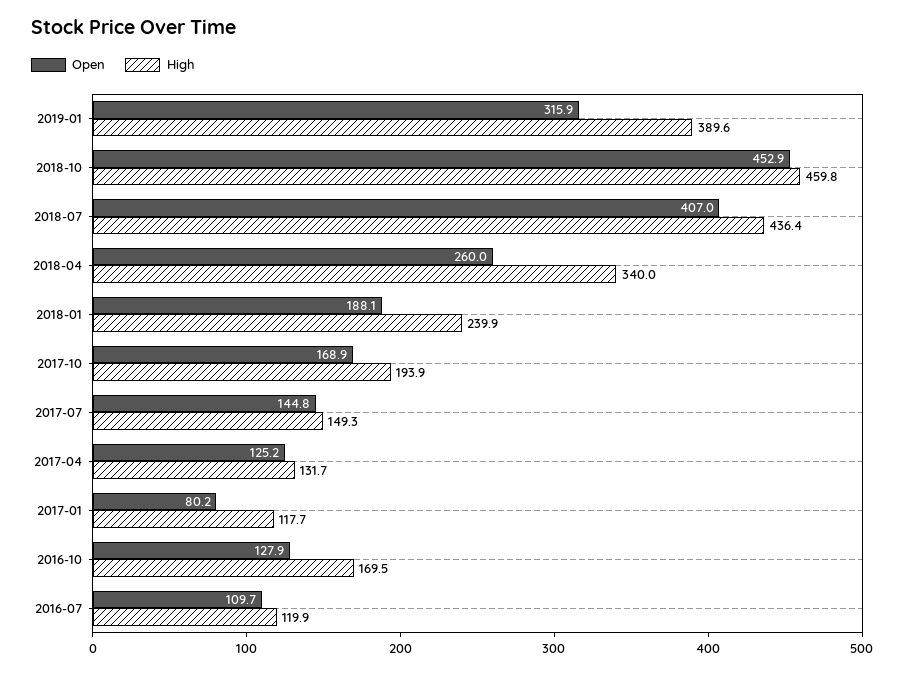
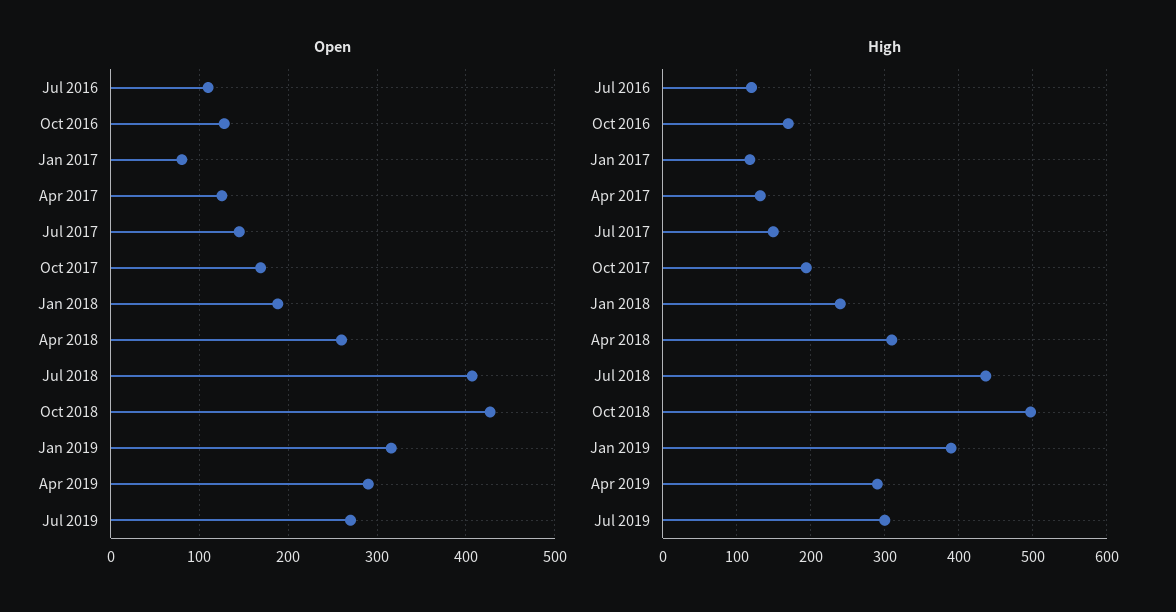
Open, 2018-10: 452.9 -> 430
High, 2018-10: 459.8 -> 500
High, 2018-04: 340 -> 310
Open, Apr 2019: none -> 290
Open, Jul 2019: none -> 270
High, Apr 2019: none -> 290
High, Jul 2019: none -> 300

